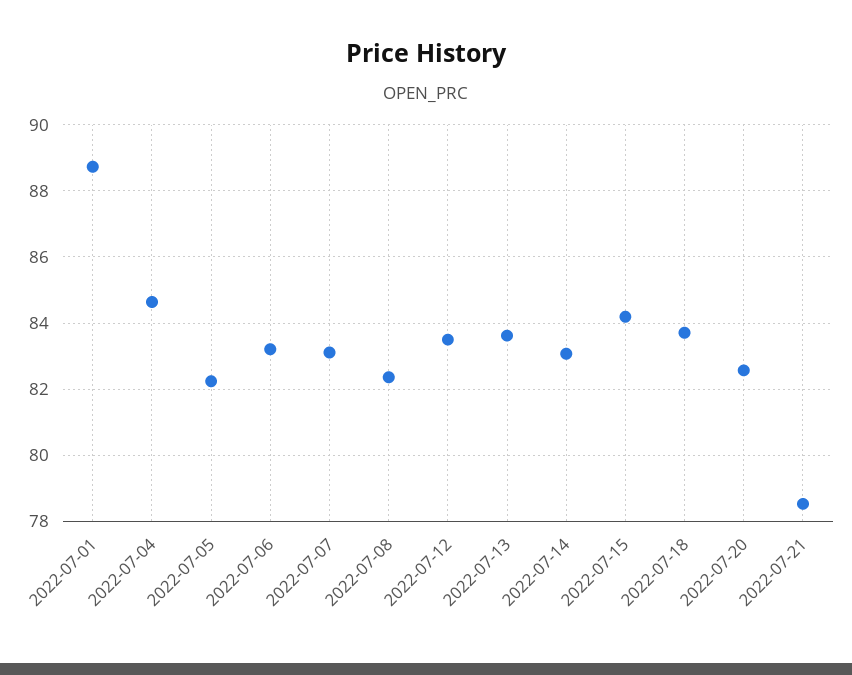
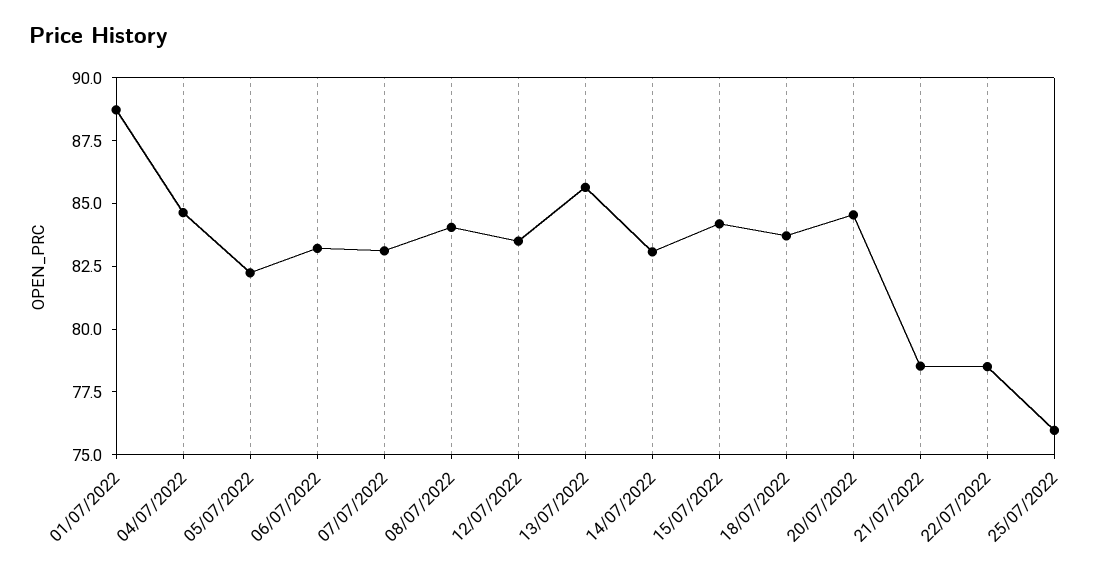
2022-07-08: 82.4 -> 84
2022-07-13: 83.6 -> 85.5
2022-07-20: 82.6 -> 84.5
22/07/2022: none -> 78.5
25/07/2022: none -> 76

